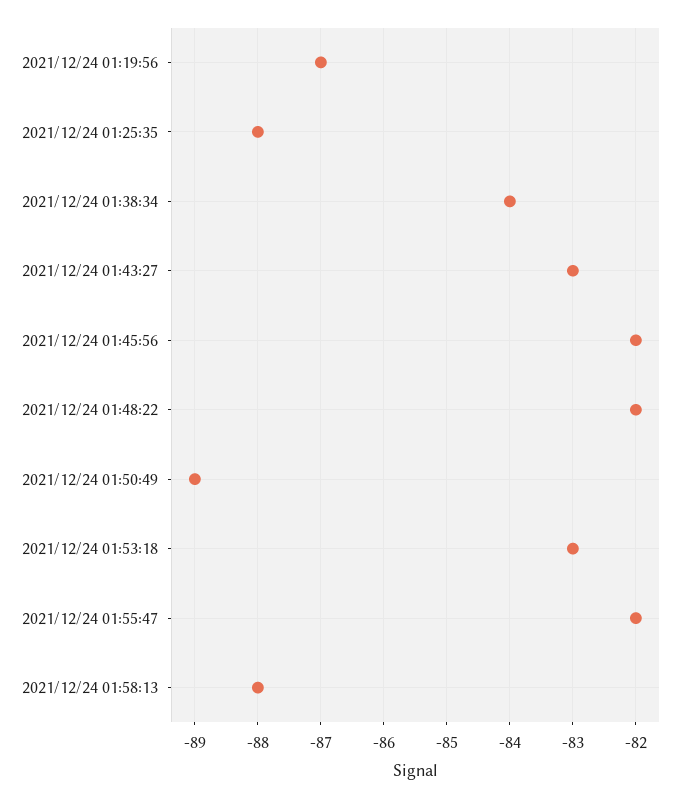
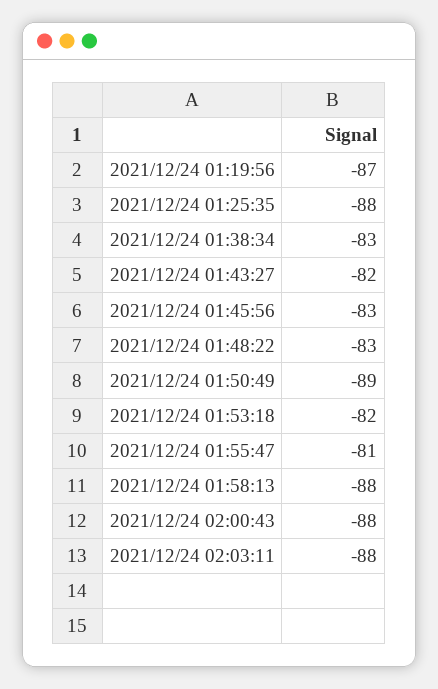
2021/12/24 01:38:34: -84 -> -83
2021/12/24 01:43:27: -83 -> -82
2021/12/24 01:45:56: -82 -> -83
2021/12/24 01:48:22: -82 -> -83
2021/12/24 01:53:18: -83 -> -82
2021/12/24 01:55:47: -82 -> -81
2021/12/24 02:00:43: none -> -88
2021/12/24 02:03:11: none -> -88

